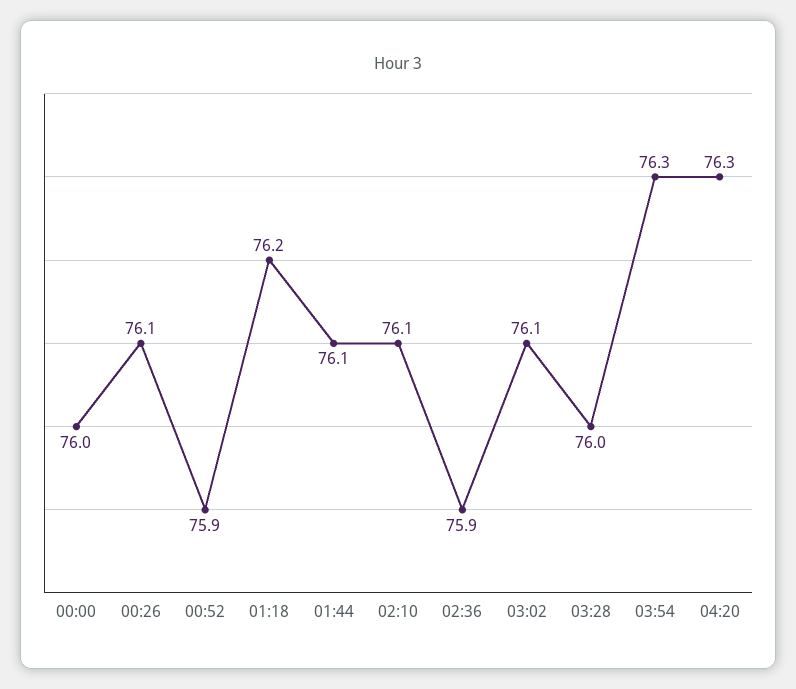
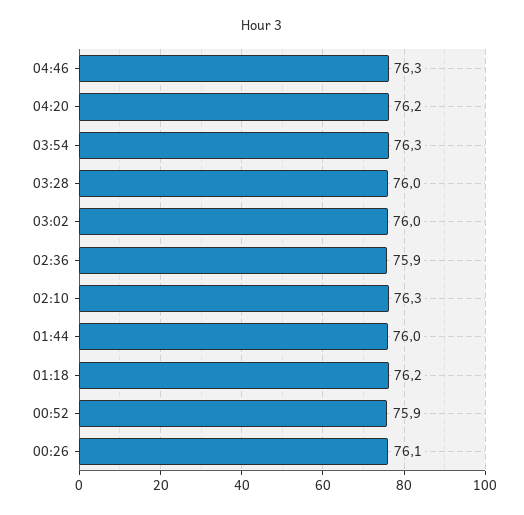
00:00: 76 -> none
01:44: 76.1 -> 76
02:10: 76.1 -> 76.3
03:02: 76.1 -> 76
04:20: 76.3 -> 76.2
04:46: none -> 76.3

